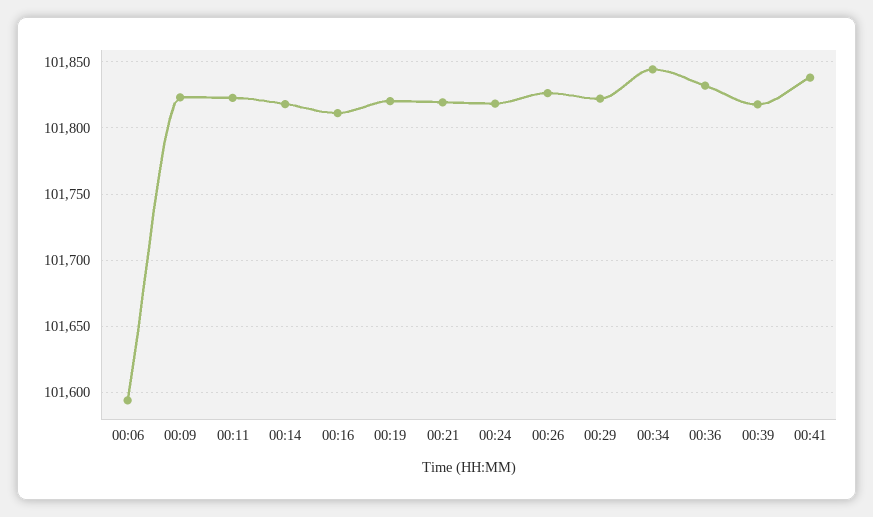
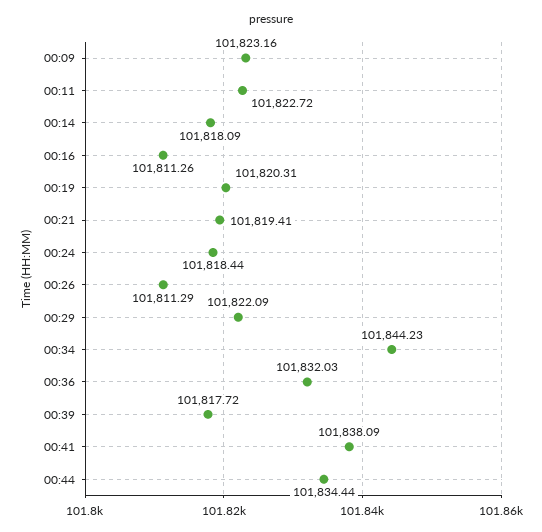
00:06: 101595 -> none
00:26: 101825 -> 101811.29
00:44: none -> 101834.44

